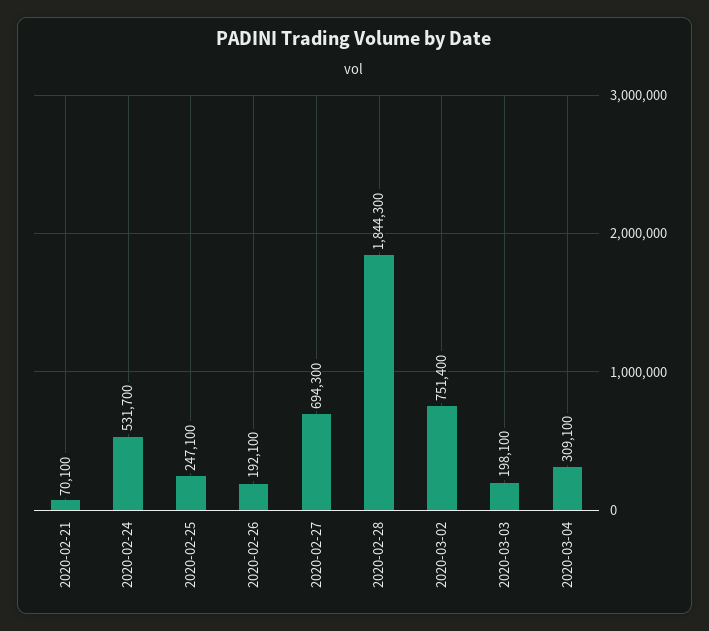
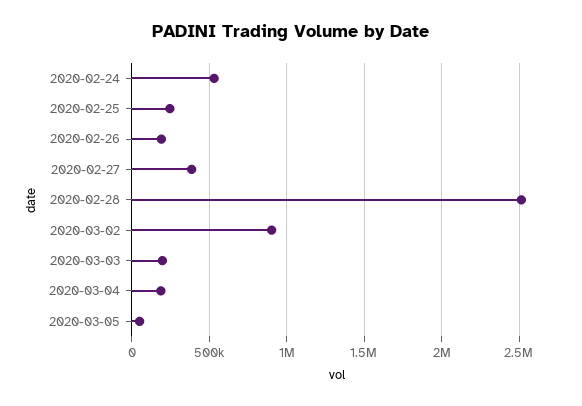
2020-02-21: 70100 -> none
2020-02-27: 694300 -> 400000
2020-02-28: 1844300 -> 2500000
2020-03-02: 751400 -> 900000
2020-03-04: 309100 -> 200000
2020-03-05: none -> 50000

